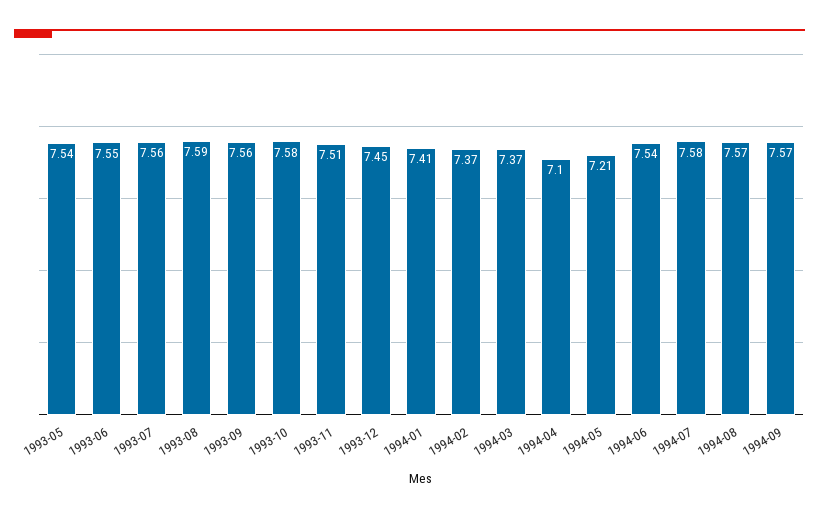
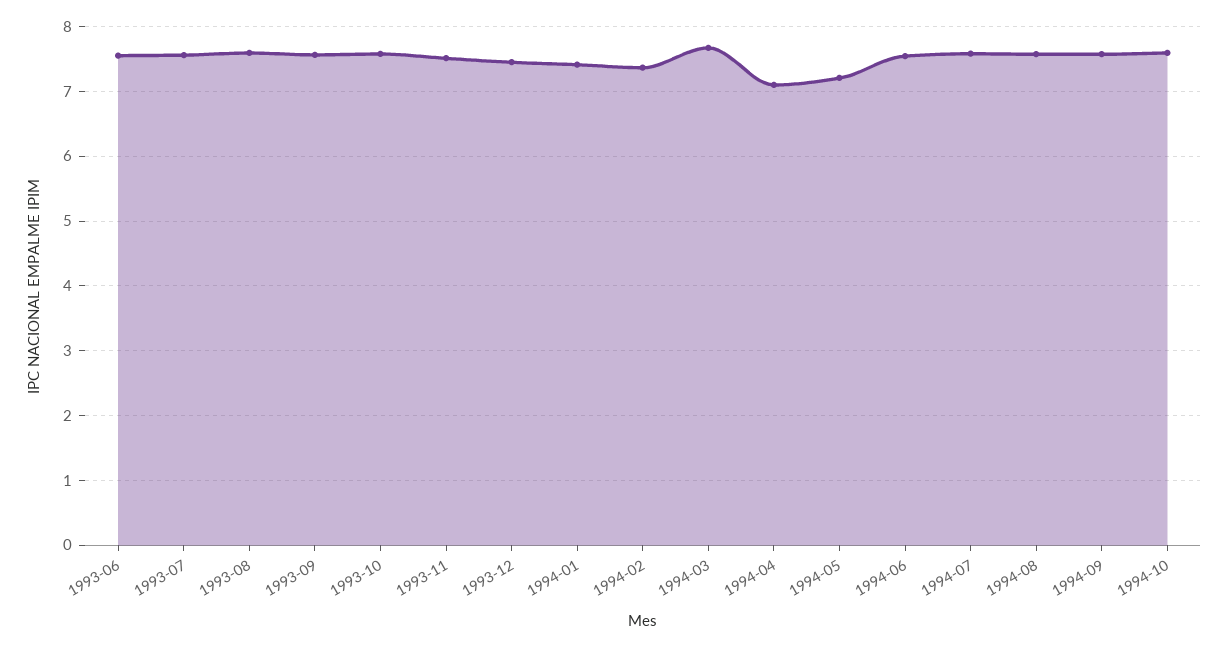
1993-05: 7.54 -> none
1994-03: 7.37 -> 7.7
1994-10: none -> 7.6

